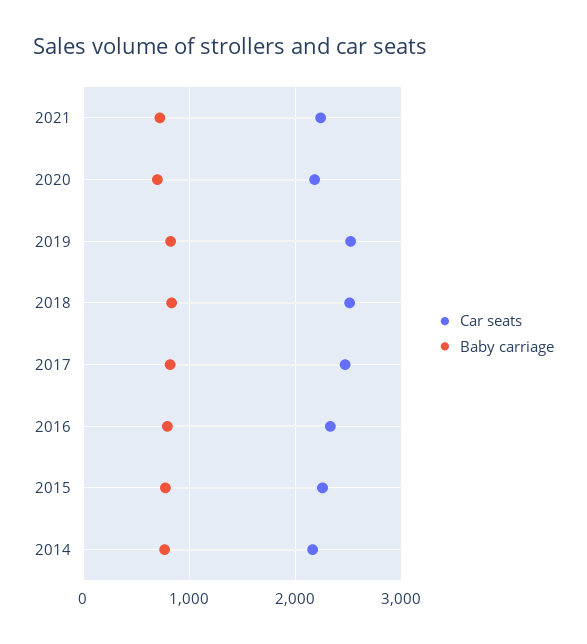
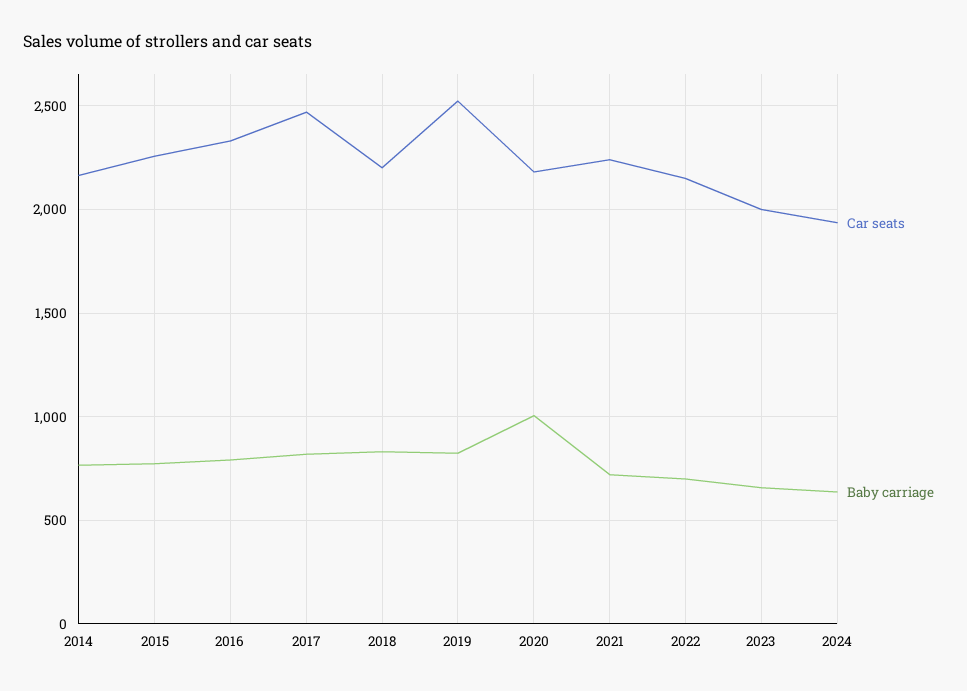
Baby carriage, 2020: 700 -> 1000
Car seats, 2018: 2500 -> 2200
Car seats, 2022: none -> 2150
Baby carriage, 2022: none -> 700
Car seats, 2023: none -> 2000
Baby carriage, 2023: none -> 650
Car seats, 2024: none -> 1950
Baby carriage, 2024: none -> 650

